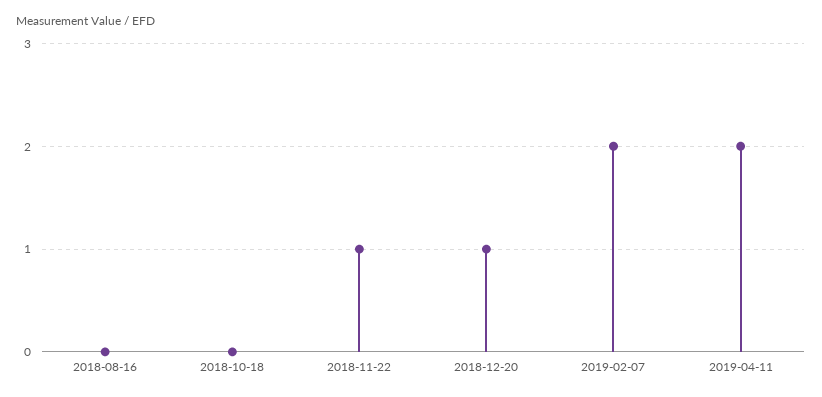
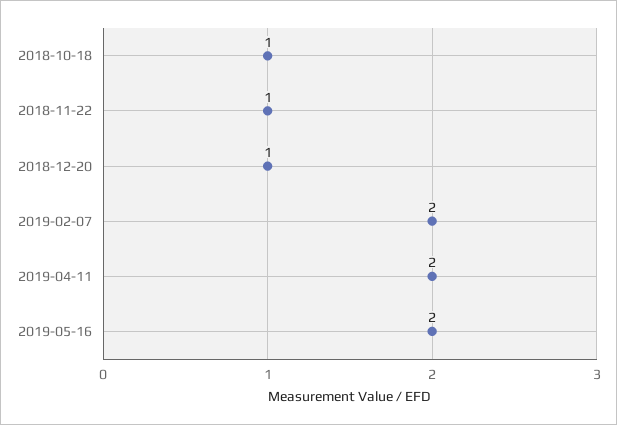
2018-08-16: 0 -> none
2018-10-18: 0 -> 1
2019-05-16: none -> 2

